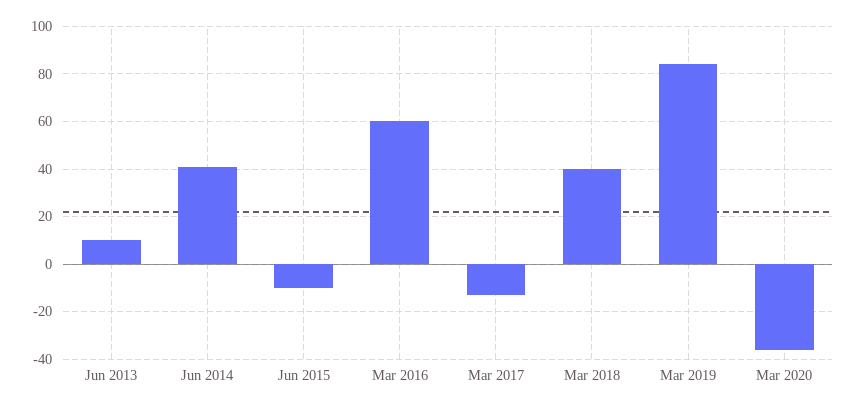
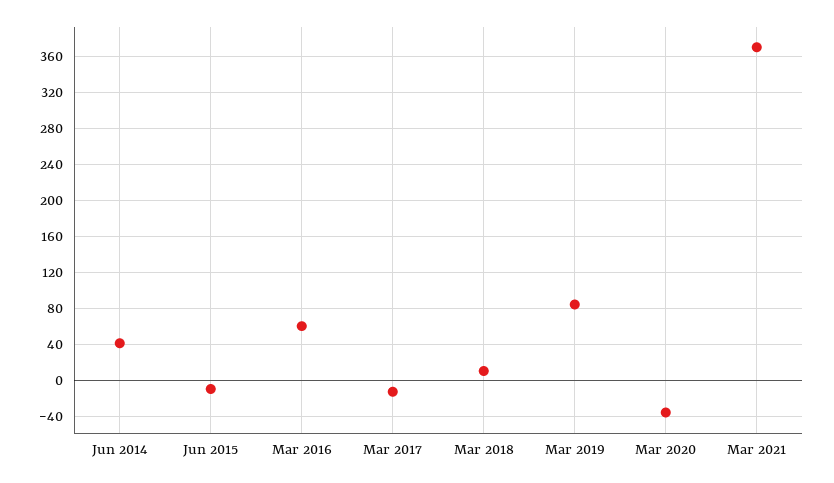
Jun 2013: 10 -> none
Mar 2018: 40 -> 10
Mar 2021: none -> 370

